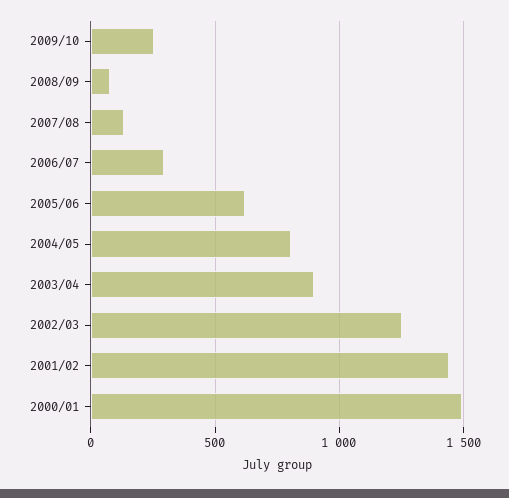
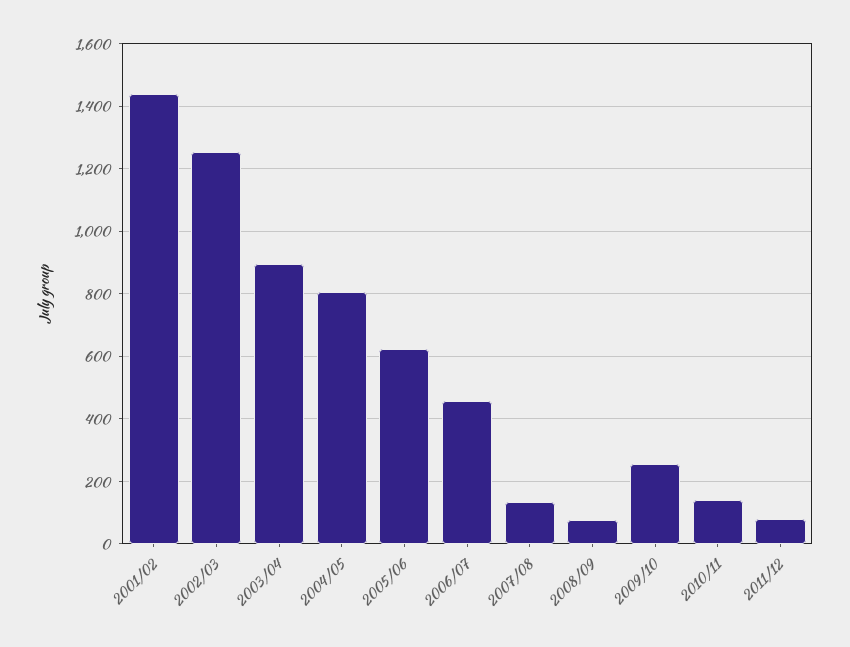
2006/07: 300 -> 460
2000/01: 1500 -> none
2010/11: none -> 140
2011/12: none -> 80

